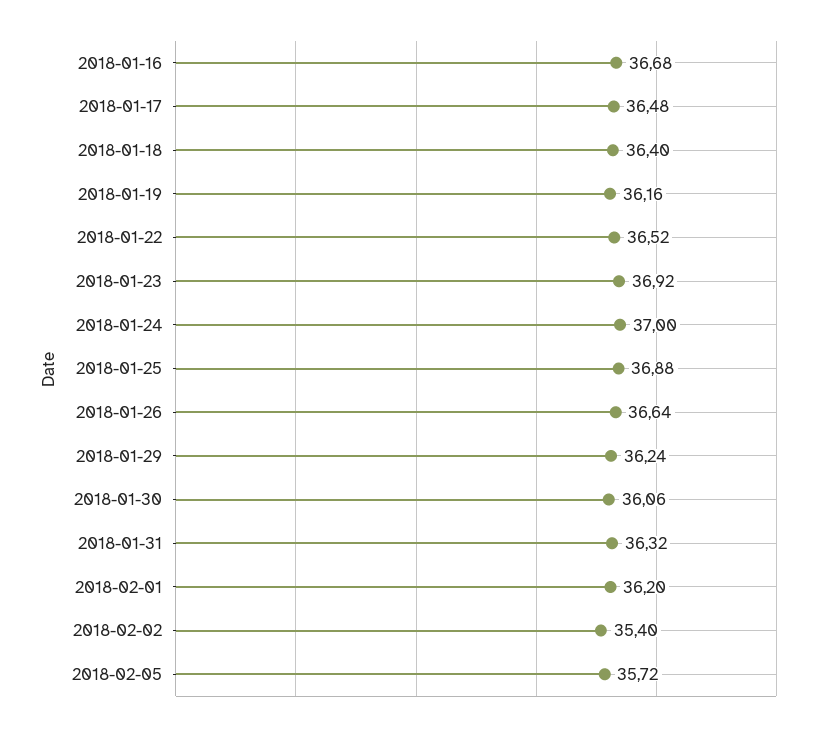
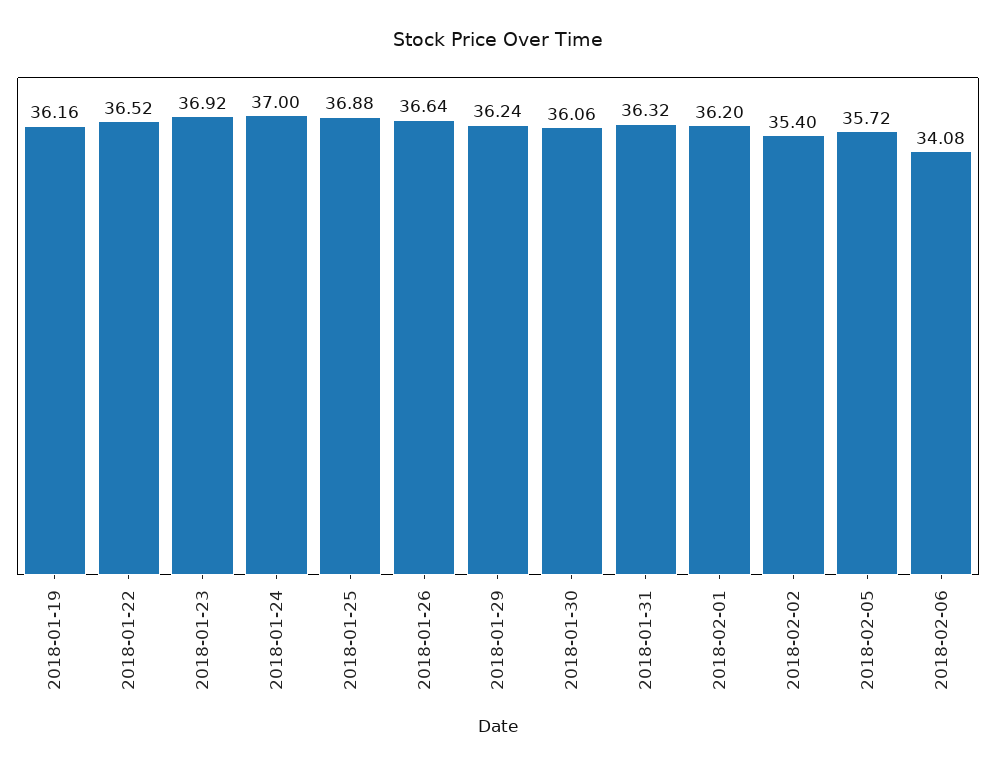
2018-01-16: 36.68 -> none
2018-01-17: 36.48 -> none
2018-01-18: 36.4 -> none
2018-02-06: none -> 34.08

